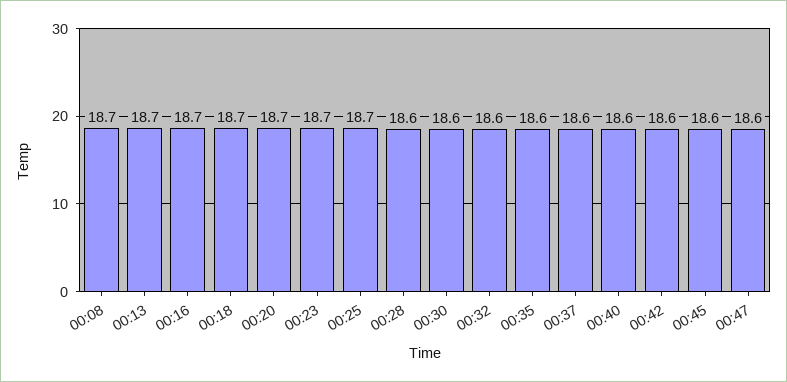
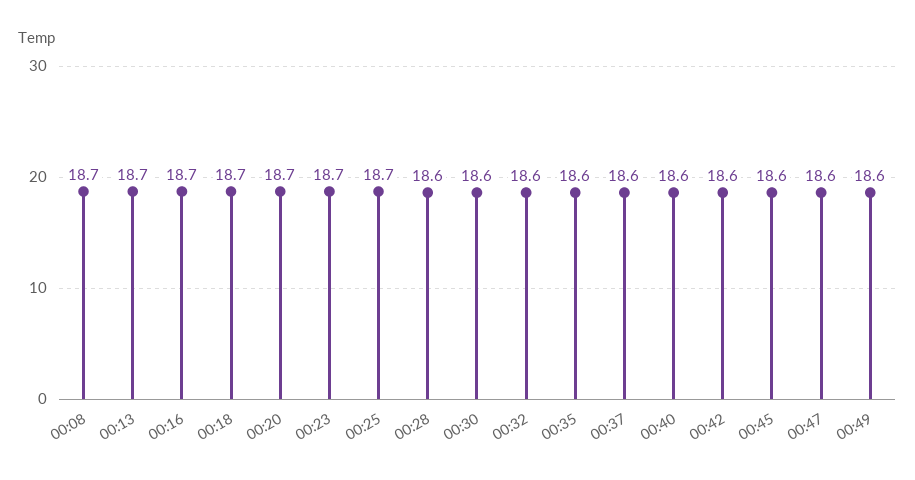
00:49: none -> 18.6

